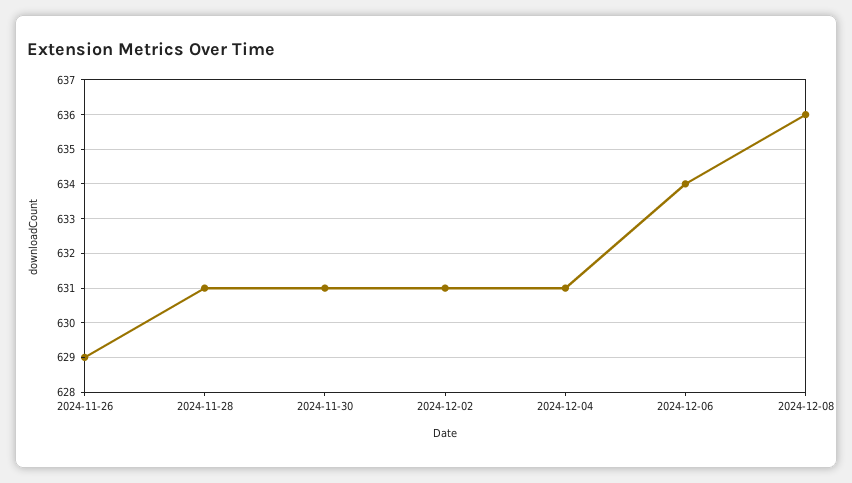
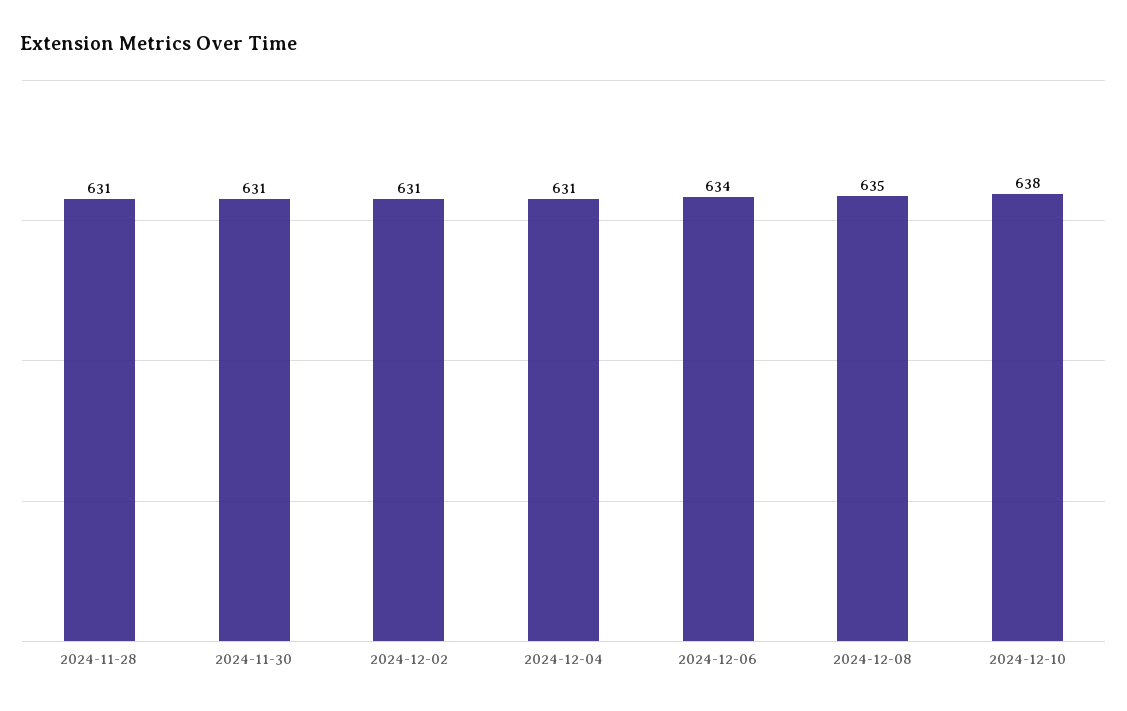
2024-11-26: 629 -> none
2024-12-08: 636 -> 635
2024-12-10: none -> 638

